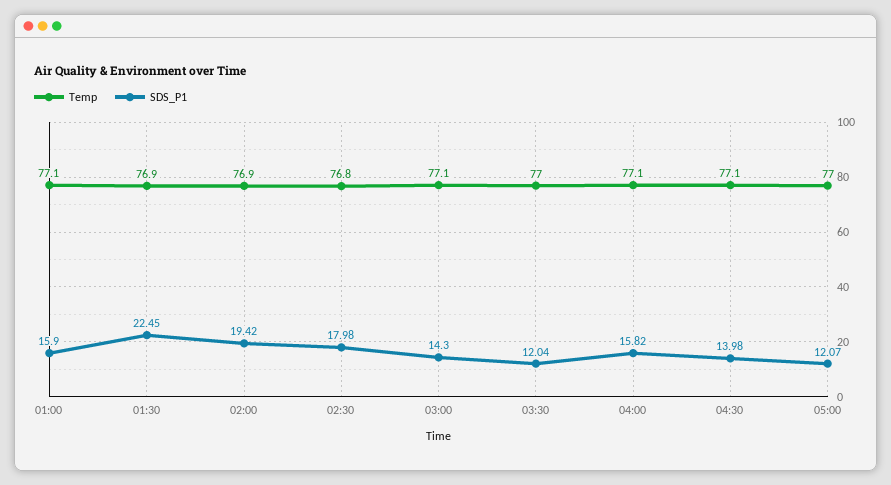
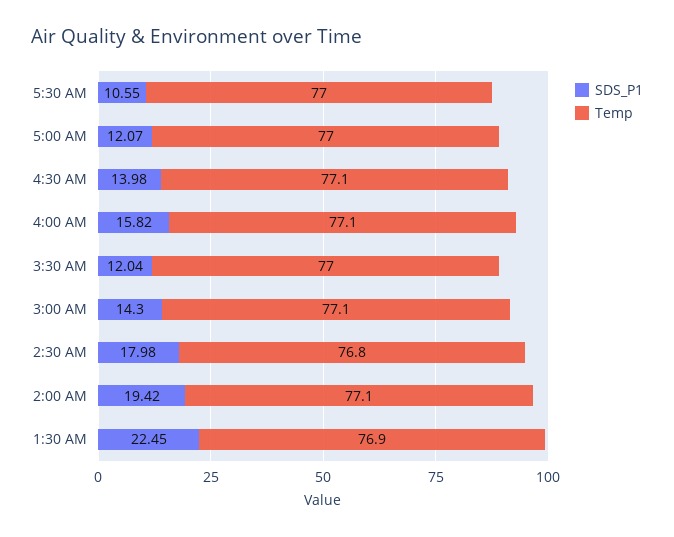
Temp, 01:00: 77.1 -> none
SDS_P1, 01:00: 15.9 -> none
Temp, 02:00: 76.9 -> 77.1
SDS_P1, 5:30 AM: none -> 10.55
Temp, 5:30 AM: none -> 77

